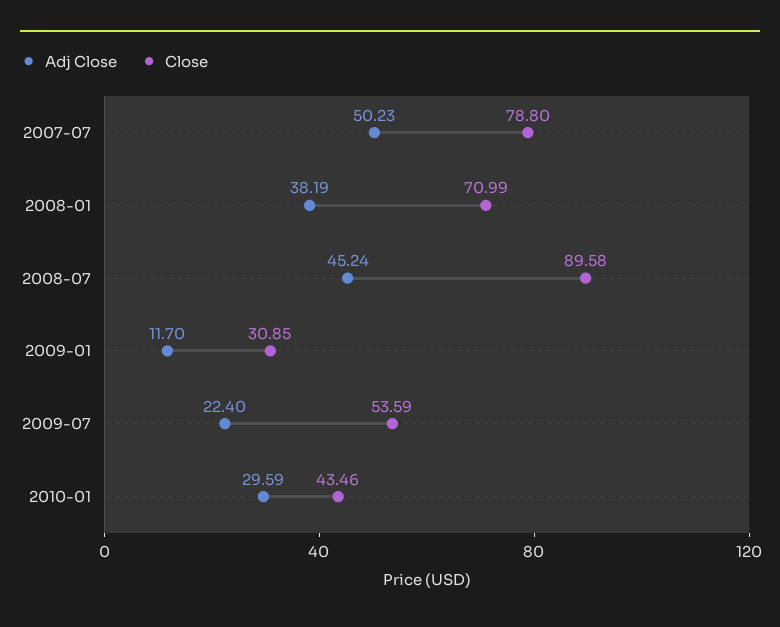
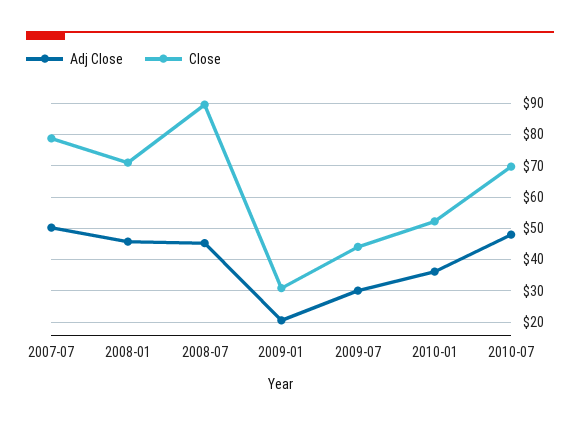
Adj Close, 2008-01: 38.19 -> 46
Adj Close, 2009-01: 11.7 -> 20
Adj Close, 2009-07: 22.4 -> 30
Close, 2009-07: 53.59 -> 44
Adj Close, 2010-01: 29.59 -> 36
Close, 2010-01: 43.46 -> 52
Adj Close, 2010-07: none -> 48
Close, 2010-07: none -> 70

